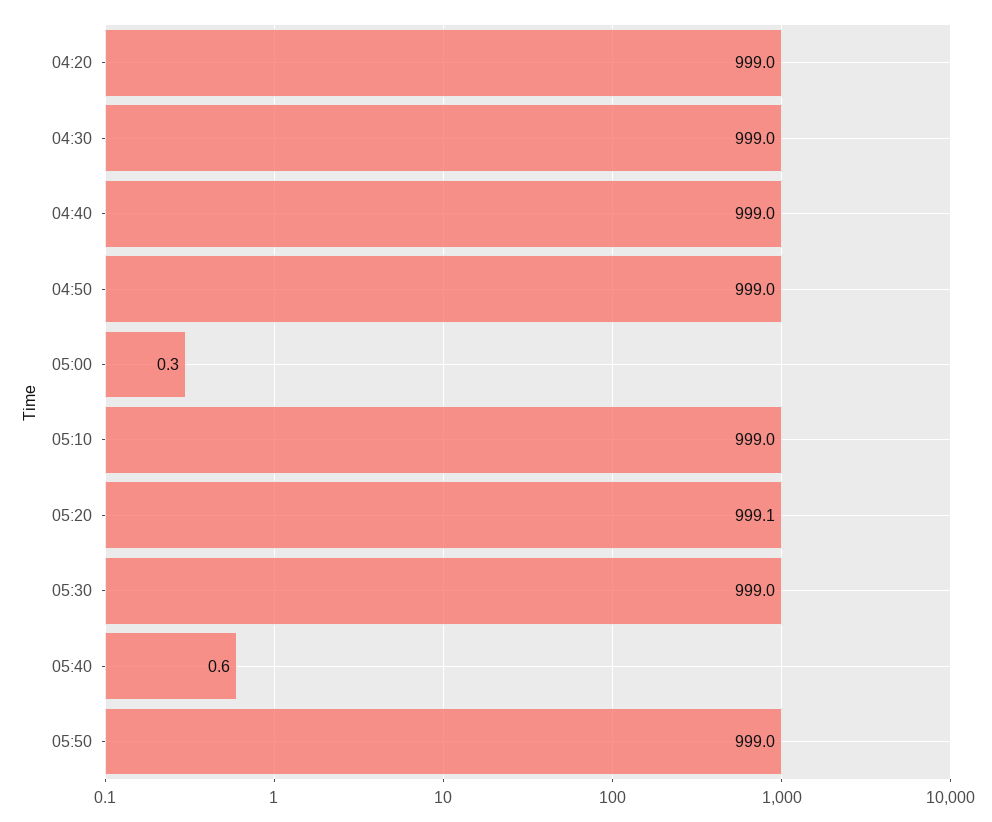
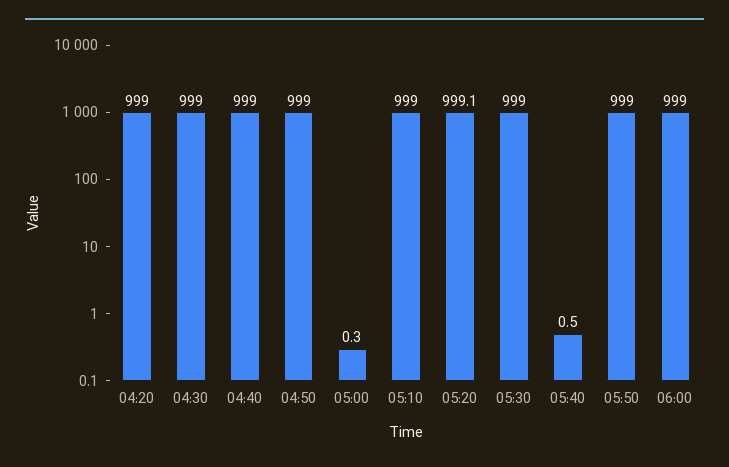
05:40: 0.6 -> 0.5
06:00: none -> 999

